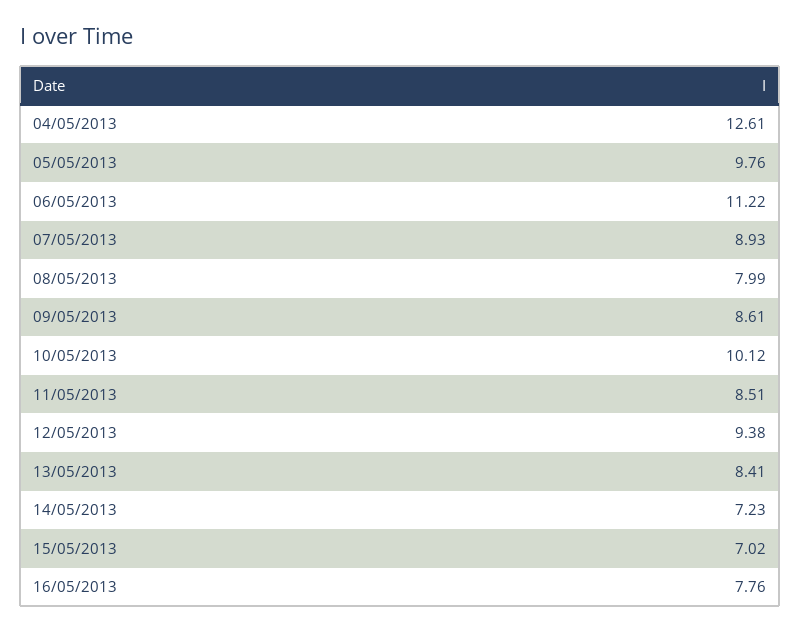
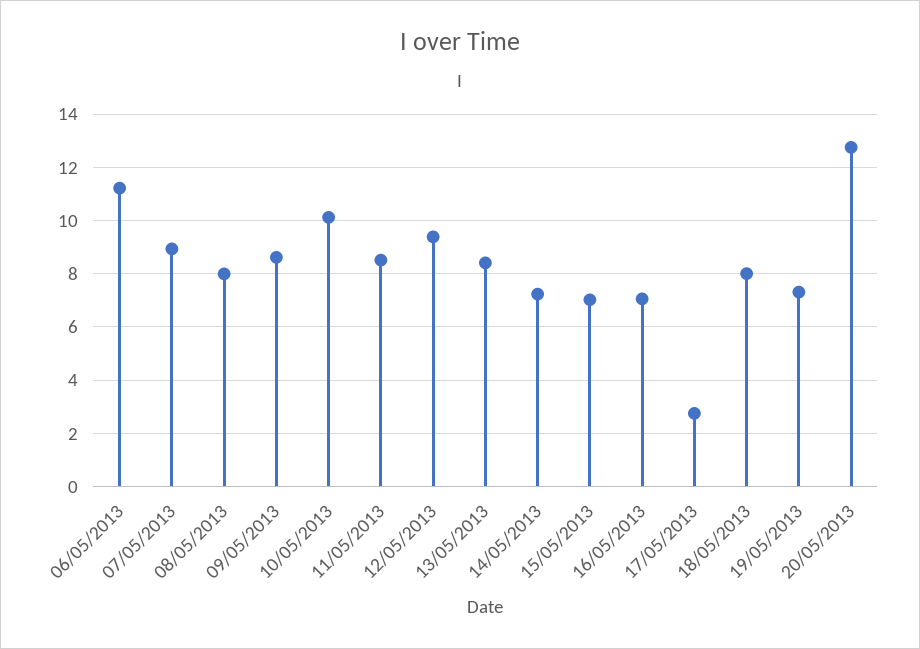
04/05/2013: 12.61 -> none
05/05/2013: 9.76 -> none
16/05/2013: 7.76 -> 7
17/05/2013: none -> 2.75
18/05/2013: none -> 8
19/05/2013: none -> 7.25
20/05/2013: none -> 12.75

